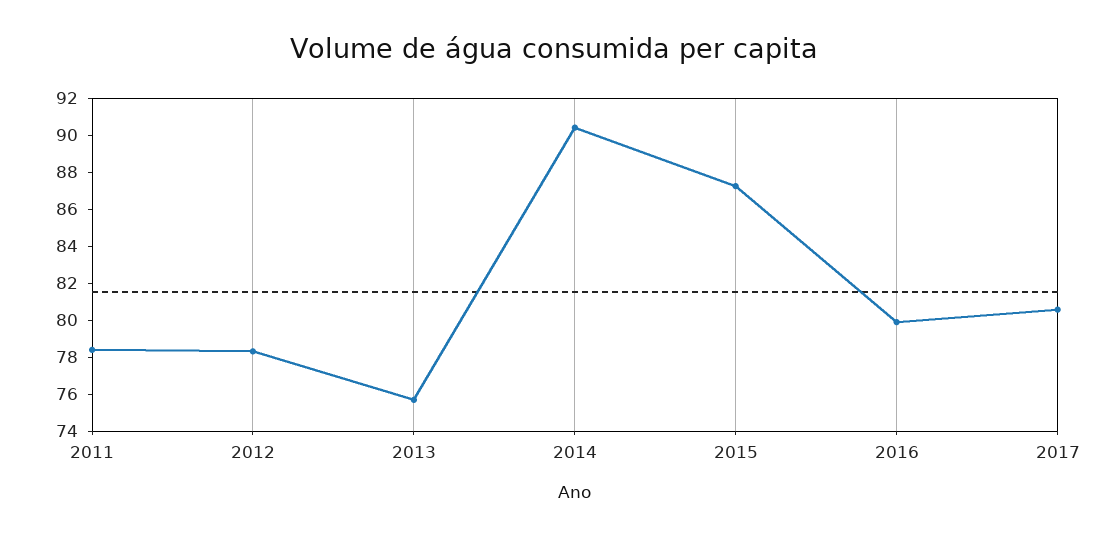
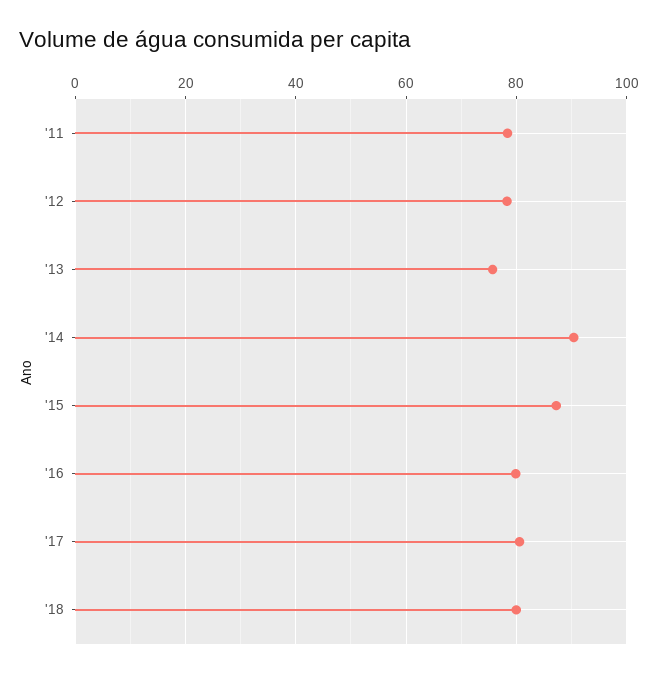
'18: none -> 80

